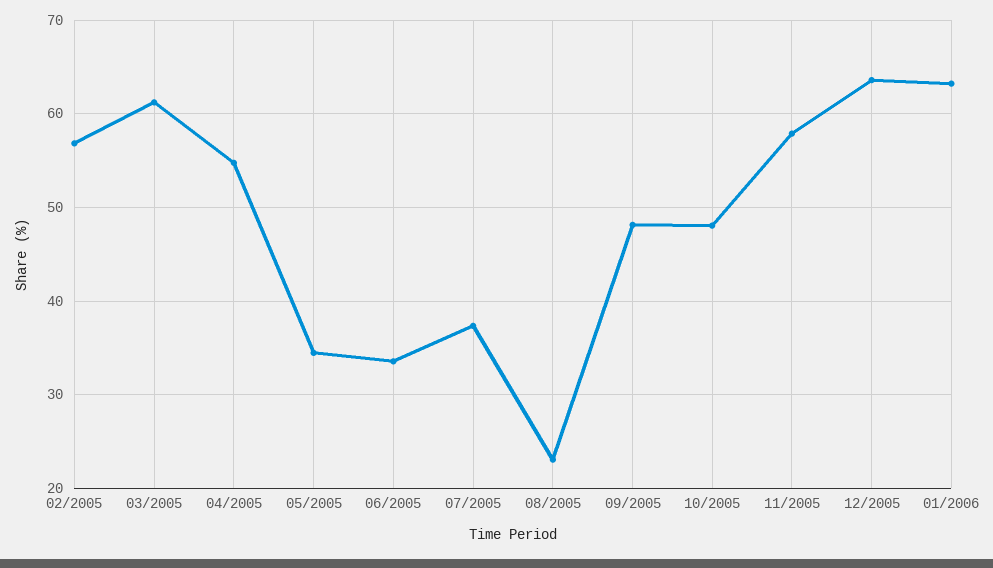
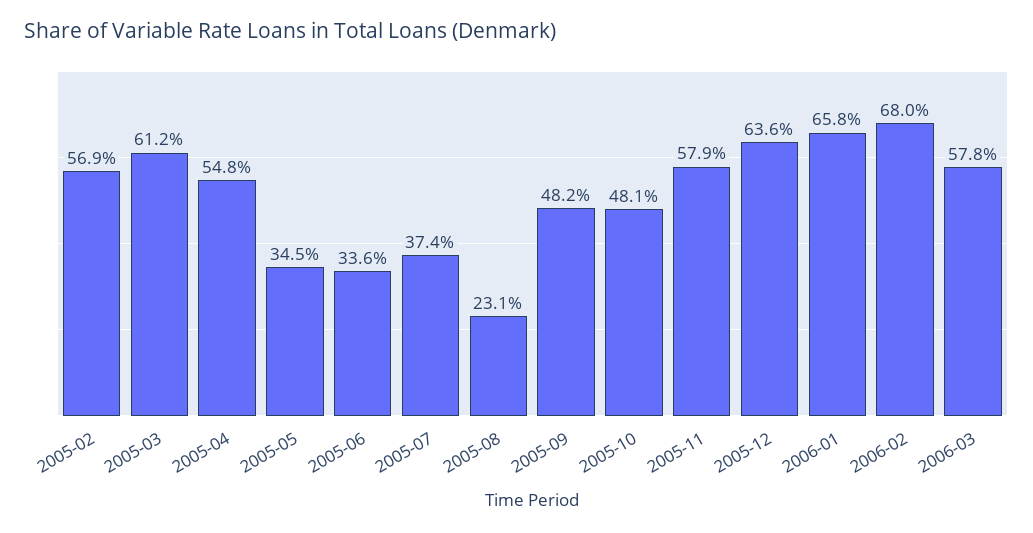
01/2006: 63 -> 65.8
2006-02: none -> 68
2006-03: none -> 57.8

